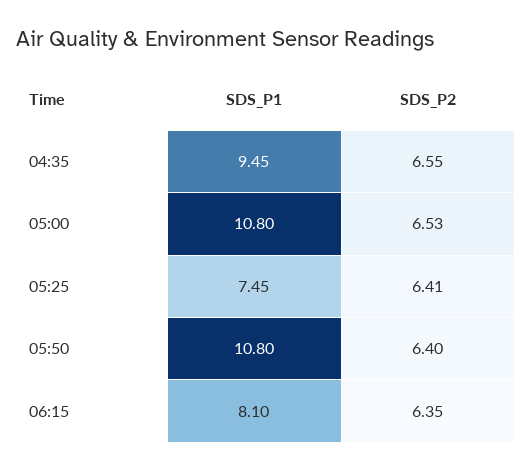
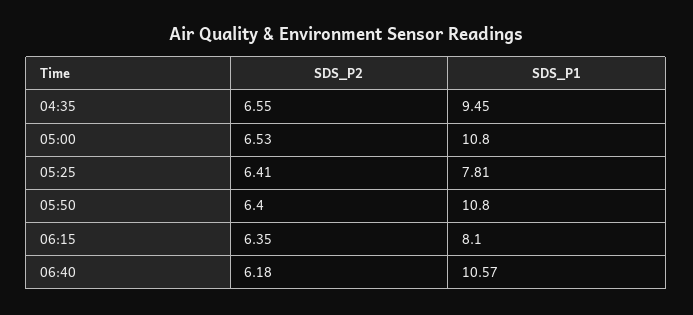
SDS_P1, 05:25: 7.45 -> 7.81
SDS_P2, 06:40: none -> 6.18
SDS_P1, 06:40: none -> 10.57

